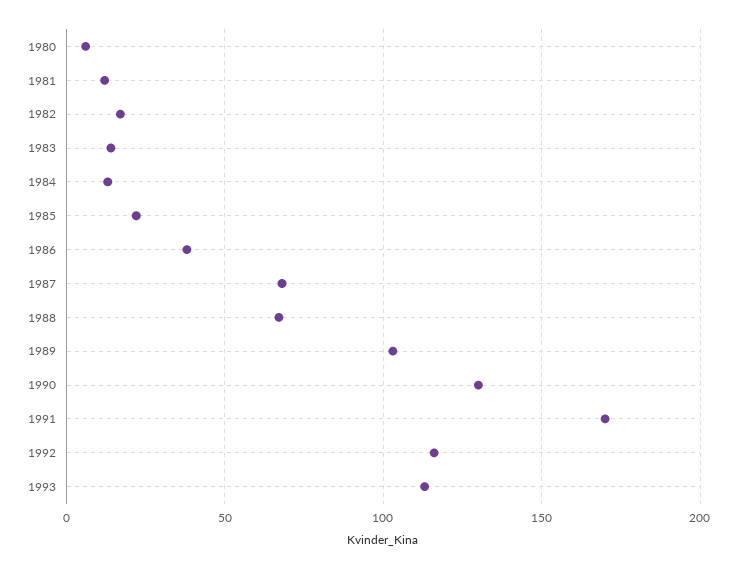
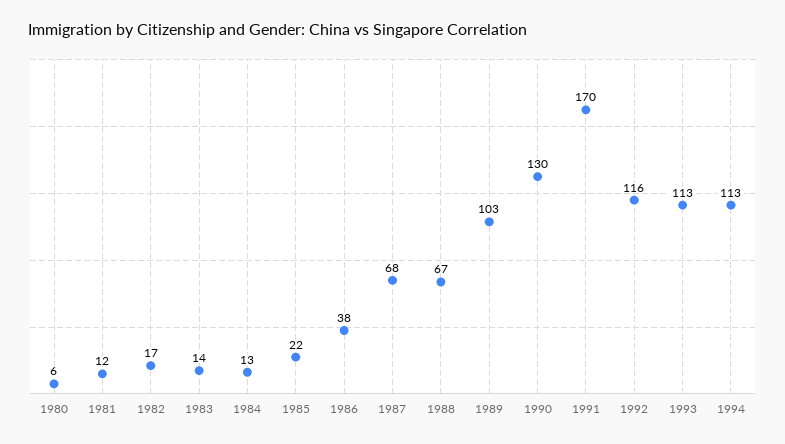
1994: none -> 113

